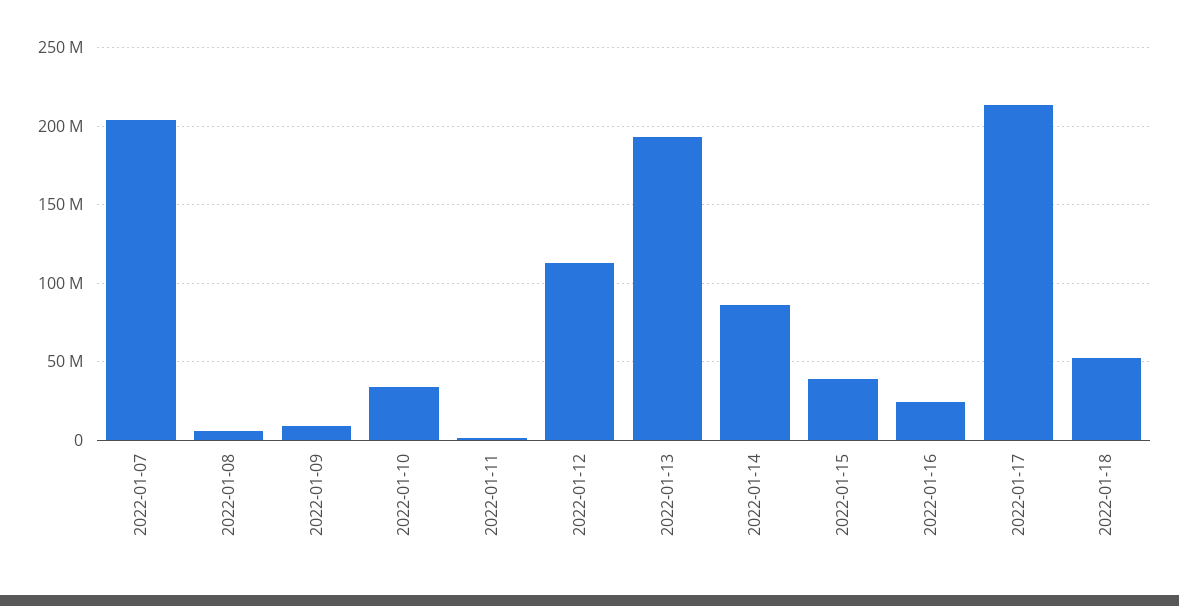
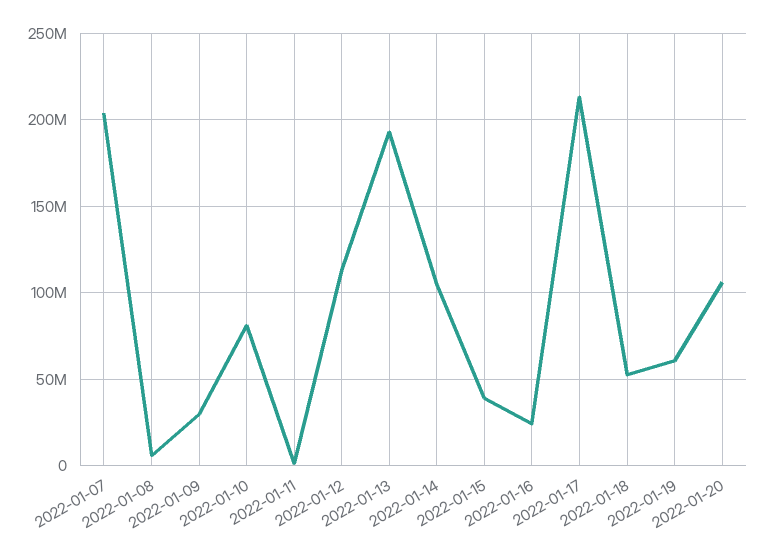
2022-01-09: 10000000 -> 30000000
2022-01-10: 35000000 -> 80000000
2022-01-14: 85000000 -> 105000000
2022-01-19: none -> 60000000
2022-01-20: none -> 105000000

